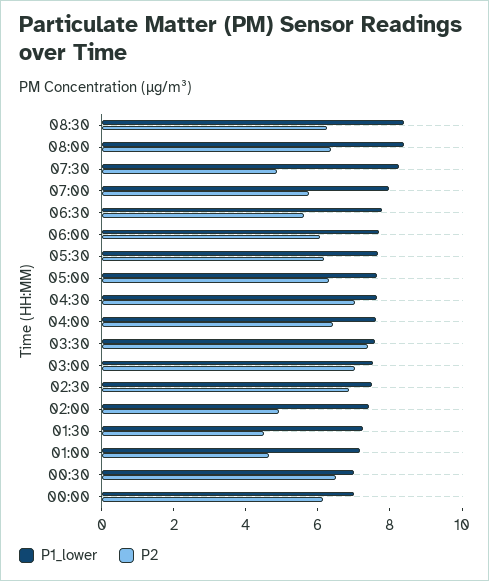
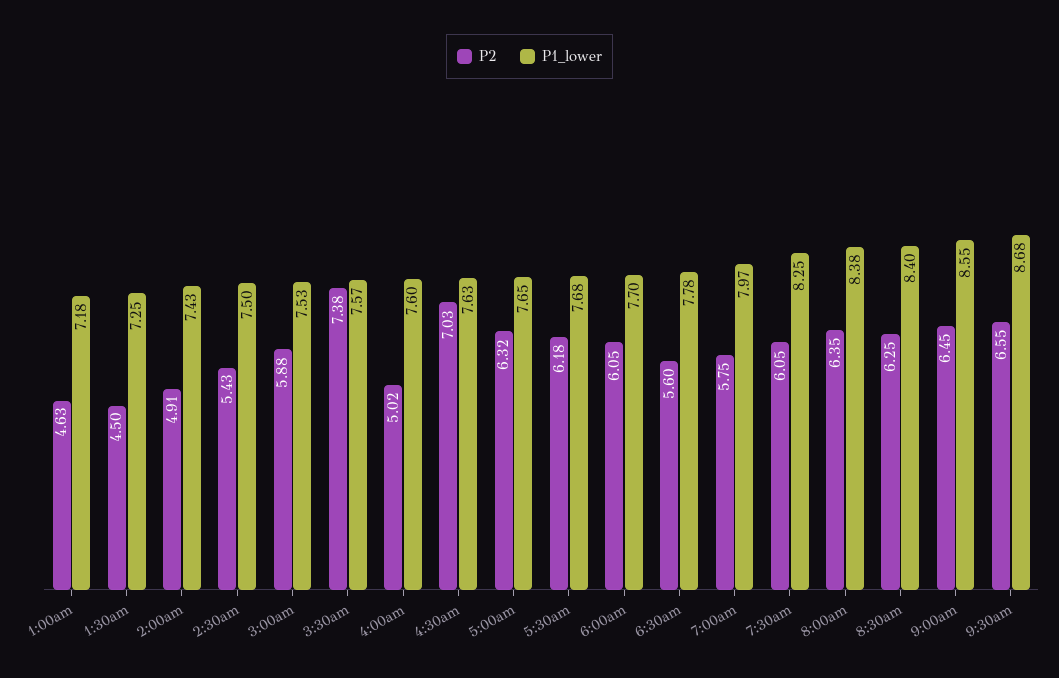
P2, 07:30: 5 -> 6.05
P2, 04:00: 6.5 -> 5.02
P2, 03:00: 7 -> 5.88
P2, 02:30: 7 -> 5.43
P1_lower, 00:30: 7 -> none
P2, 00:30: 6.5 -> none
P1_lower, 00:00: 7 -> none
P2, 00:00: 6 -> none
P2, 9:00am: none -> 6.45
P1_lower, 9:00am: none -> 8.55
P2, 9:30am: none -> 6.55
P1_lower, 9:30am: none -> 8.68

